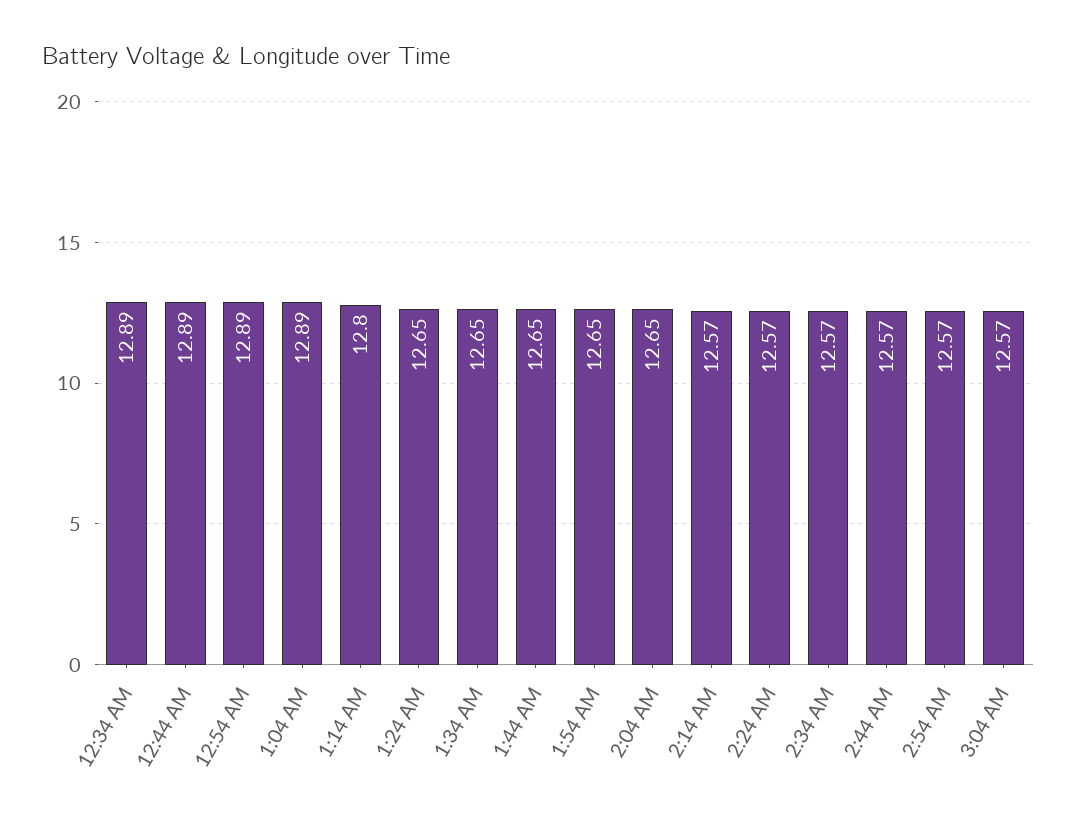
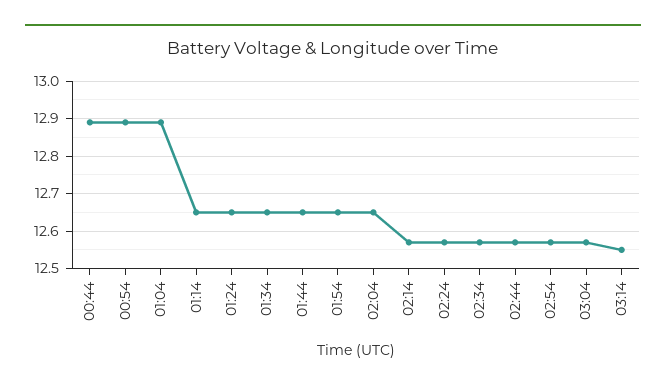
12:34 AM: 12.89 -> none
1:14 AM: 12.8 -> 12.65
03:14: none -> 12.55

